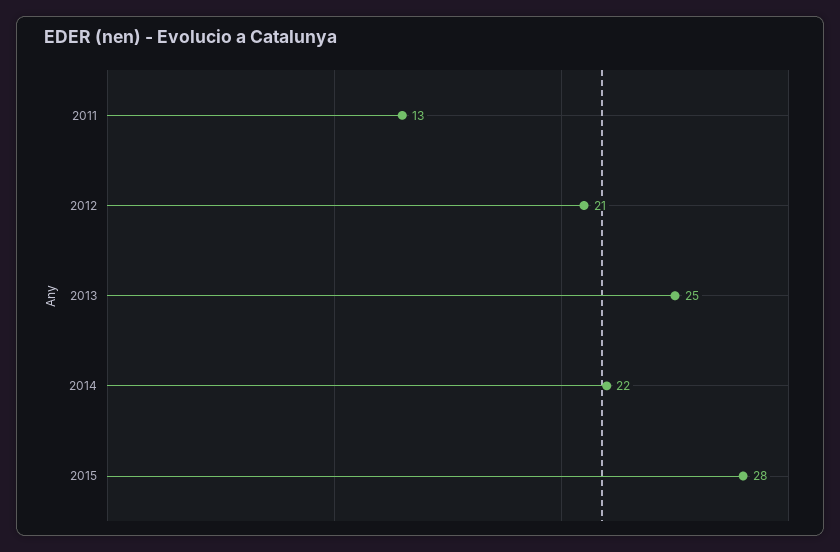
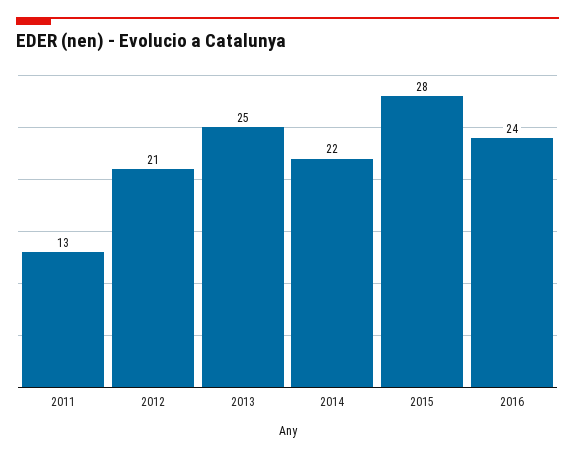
2016: none -> 24

